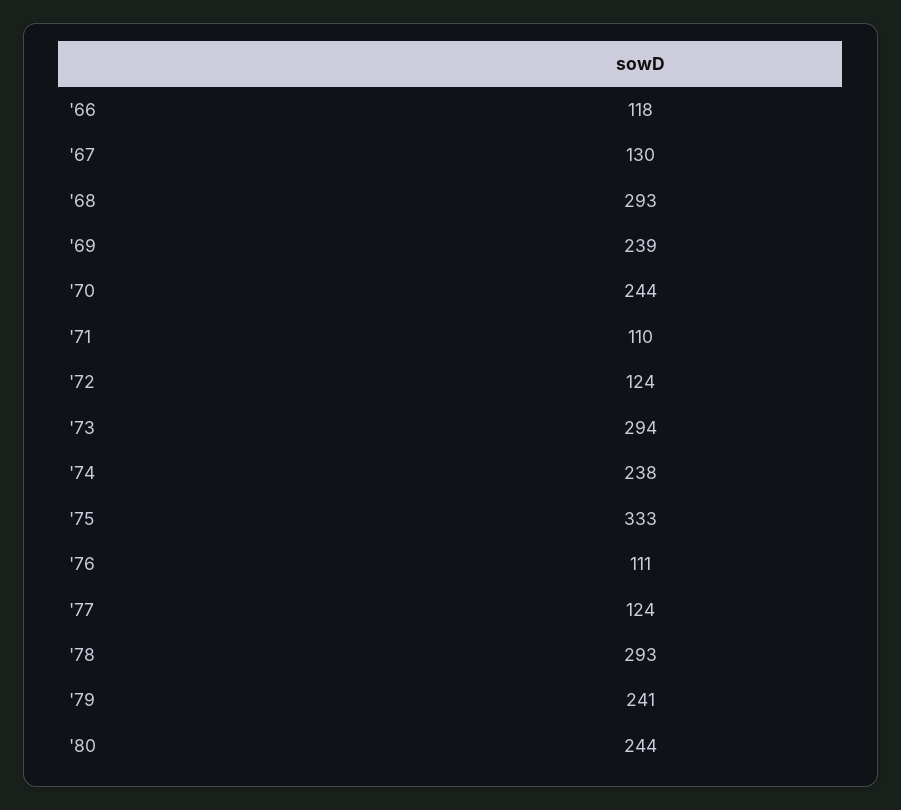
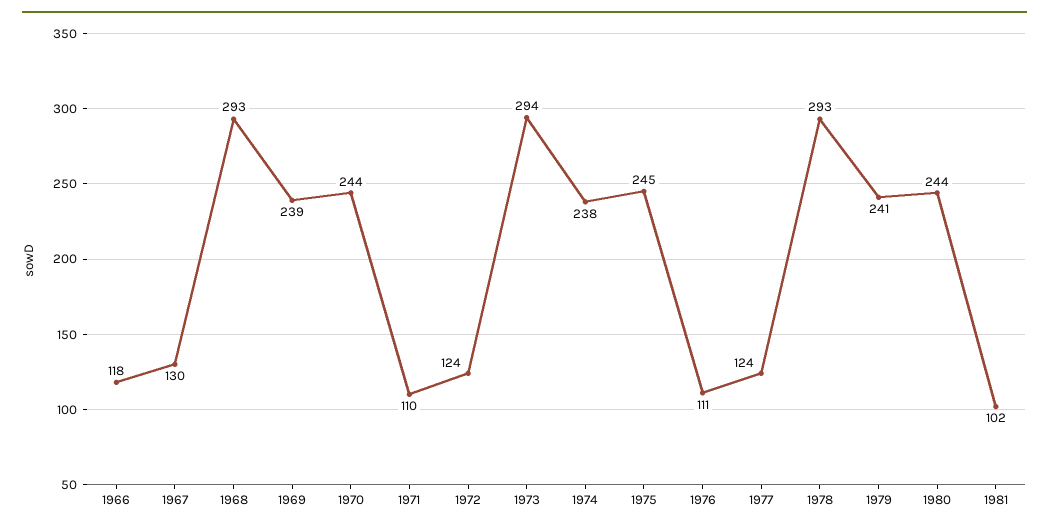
'75: 333 -> 245
1981: none -> 102

